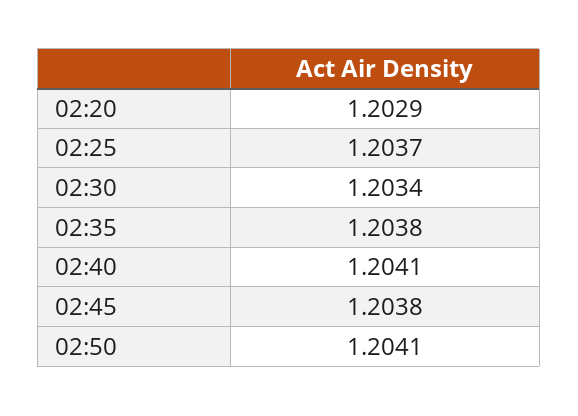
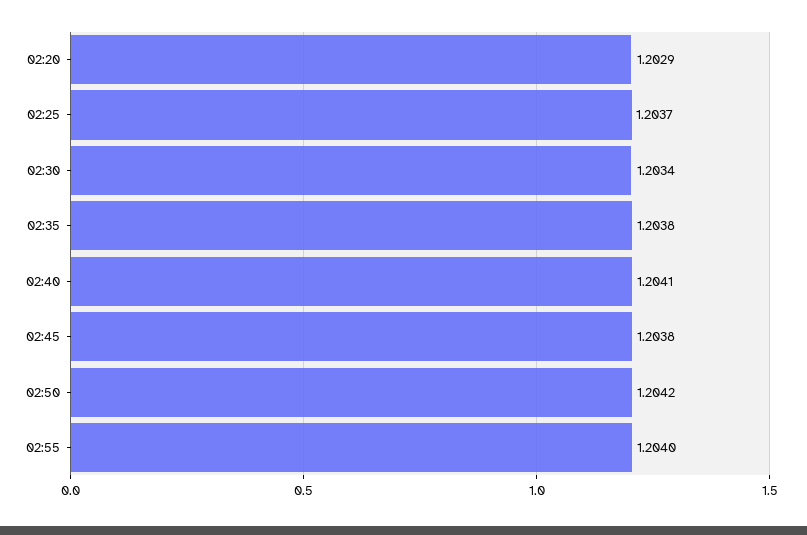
02:50: 1.2041 -> 1.2042
02:55: none -> 1.204

